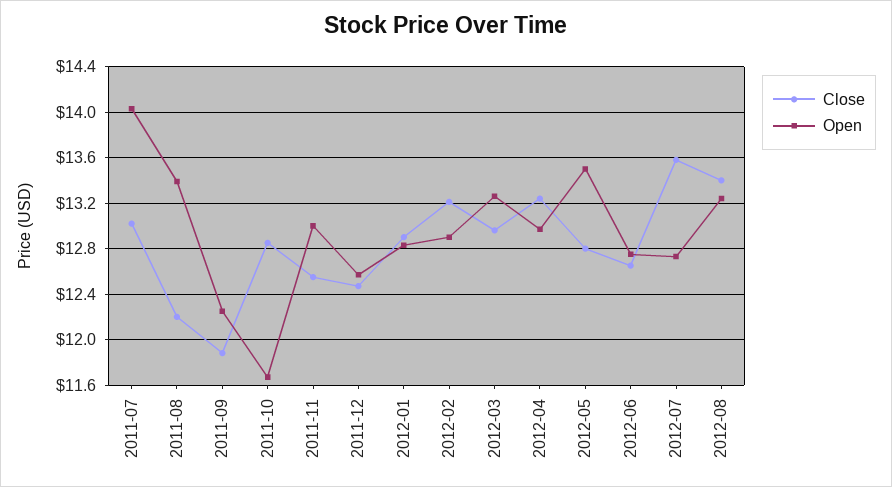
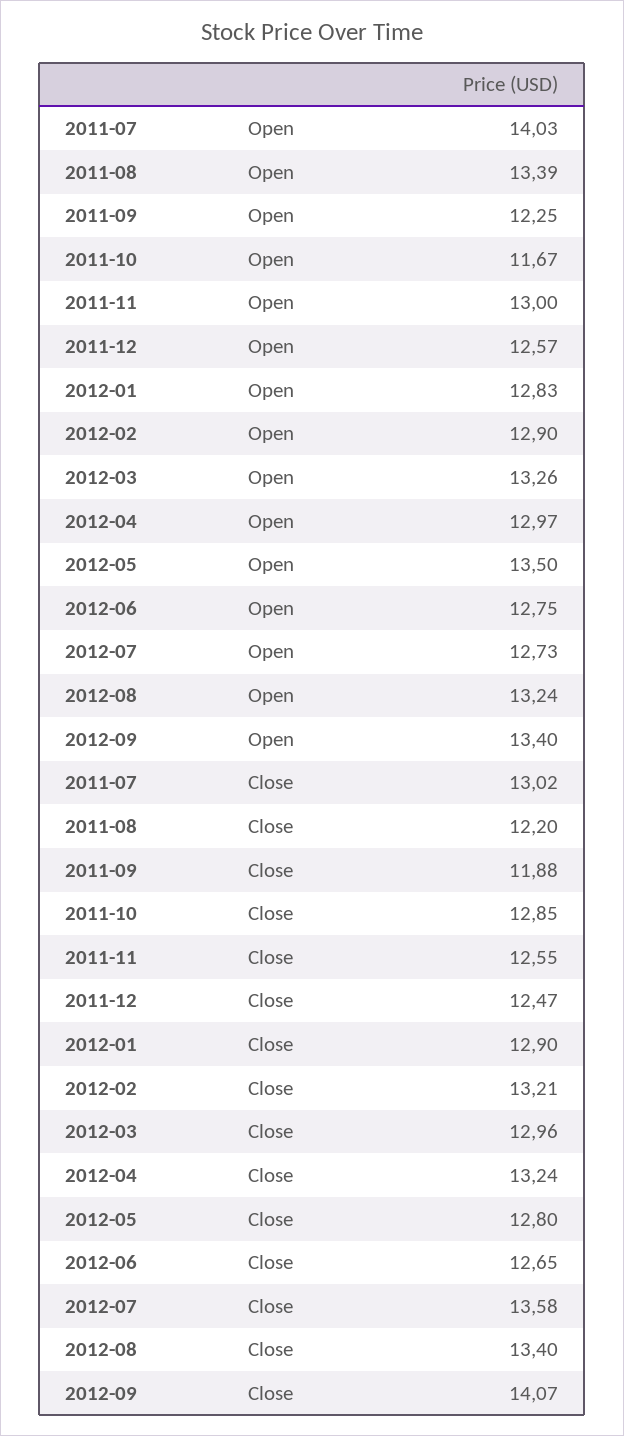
Open, 2012-09: none -> 13.4
Close, 2012-09: none -> 14.07

